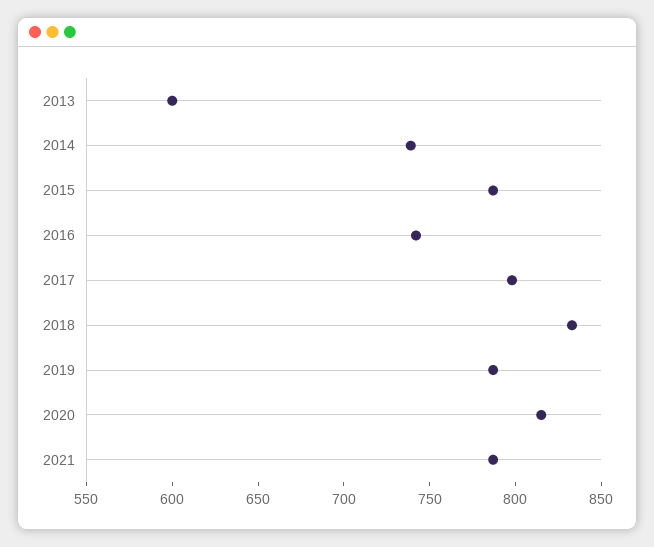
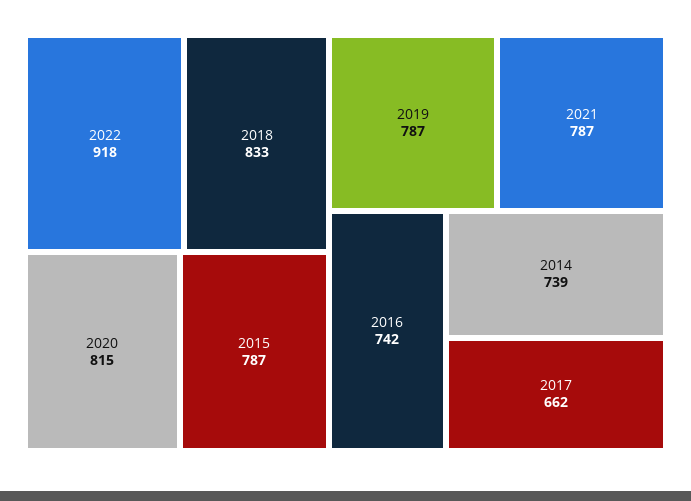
2013: 600 -> none
2017: 800 -> 662
2022: none -> 918

